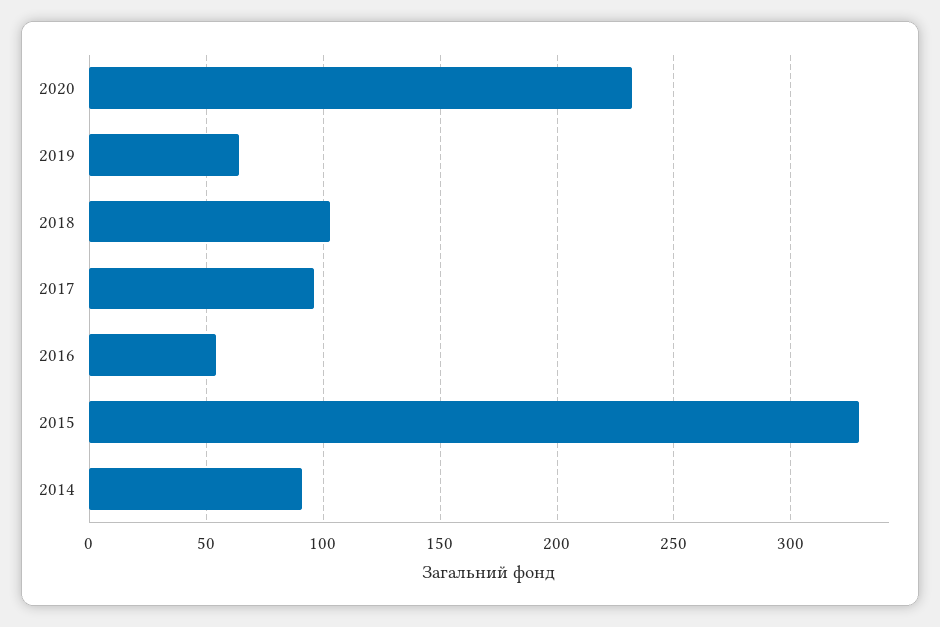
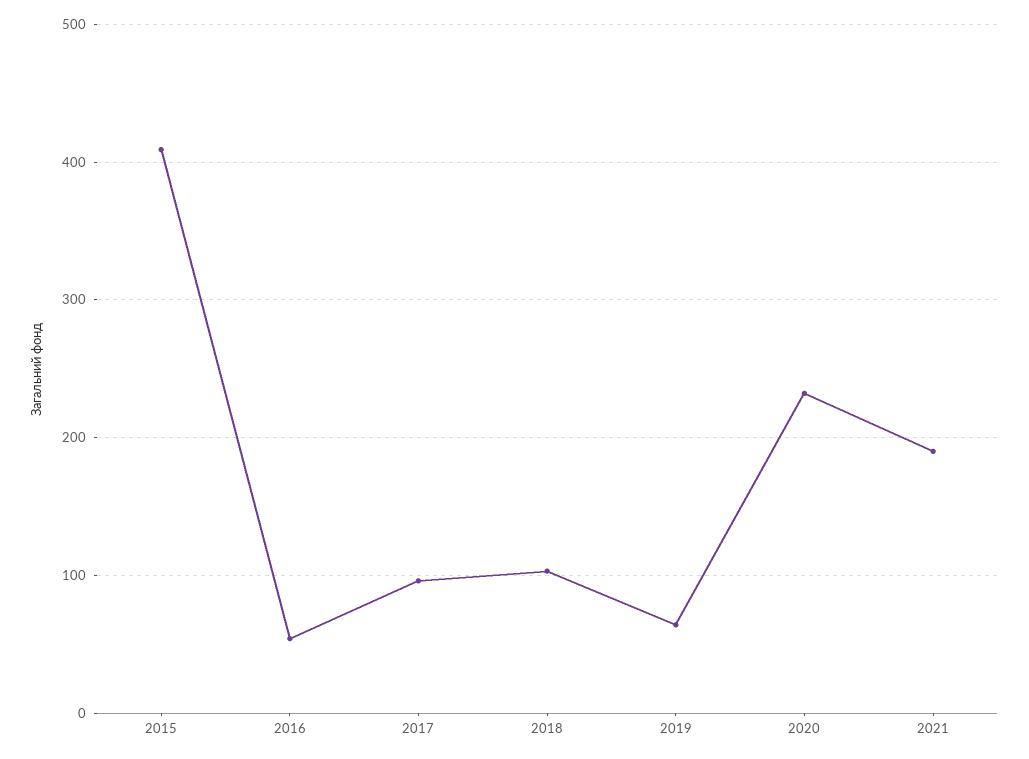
2015: 330 -> 410
2014: 90 -> none
2021: none -> 190

